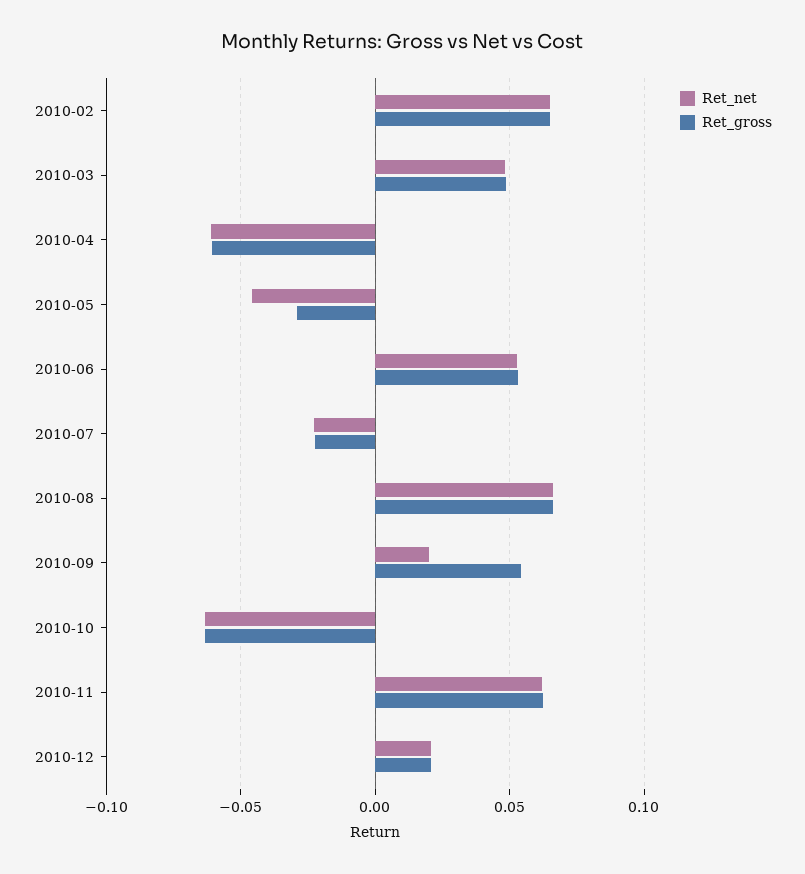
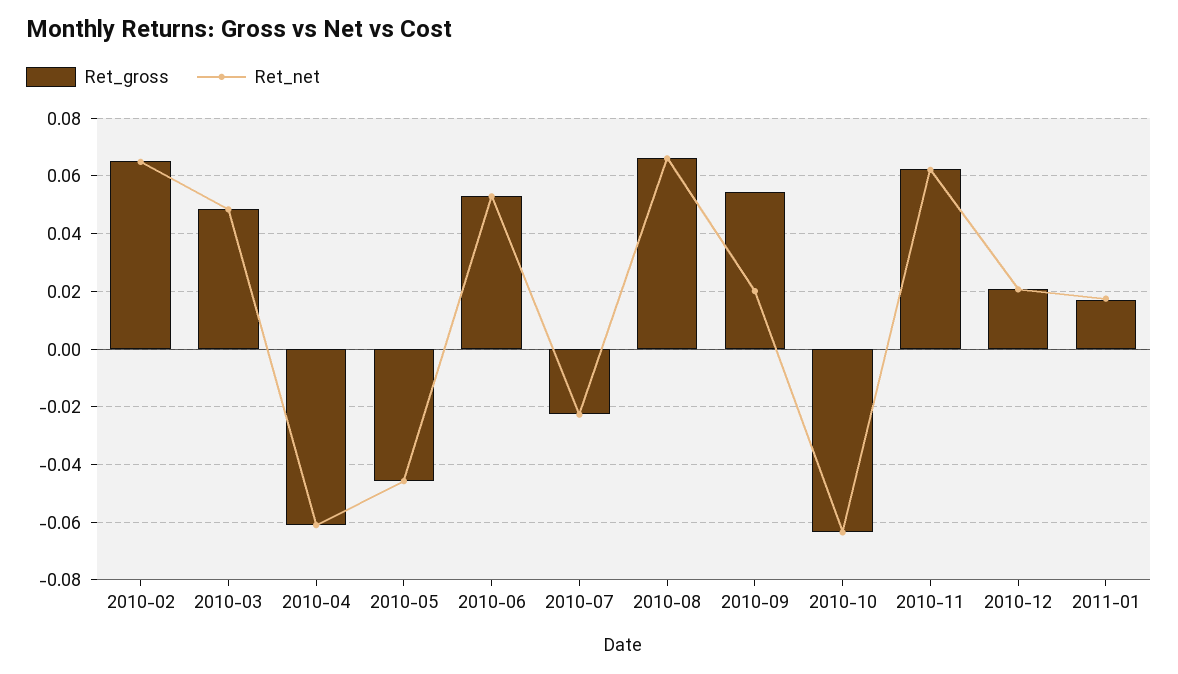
Ret_gross, 2010-05: -0.03 -> -0.045
Ret_gross, 2011-01: none -> 0.0175
Ret_net, 2011-01: none -> 0.0175

